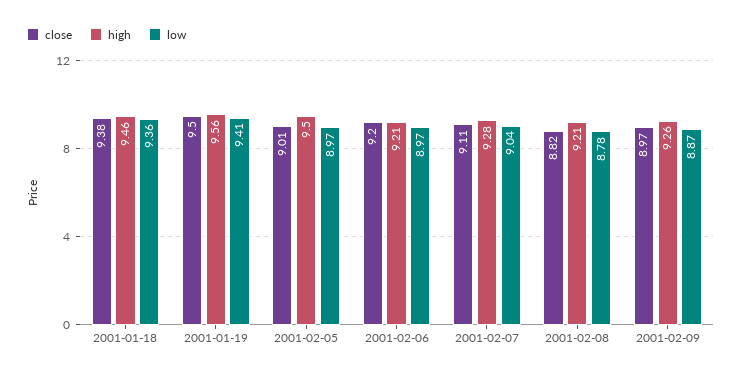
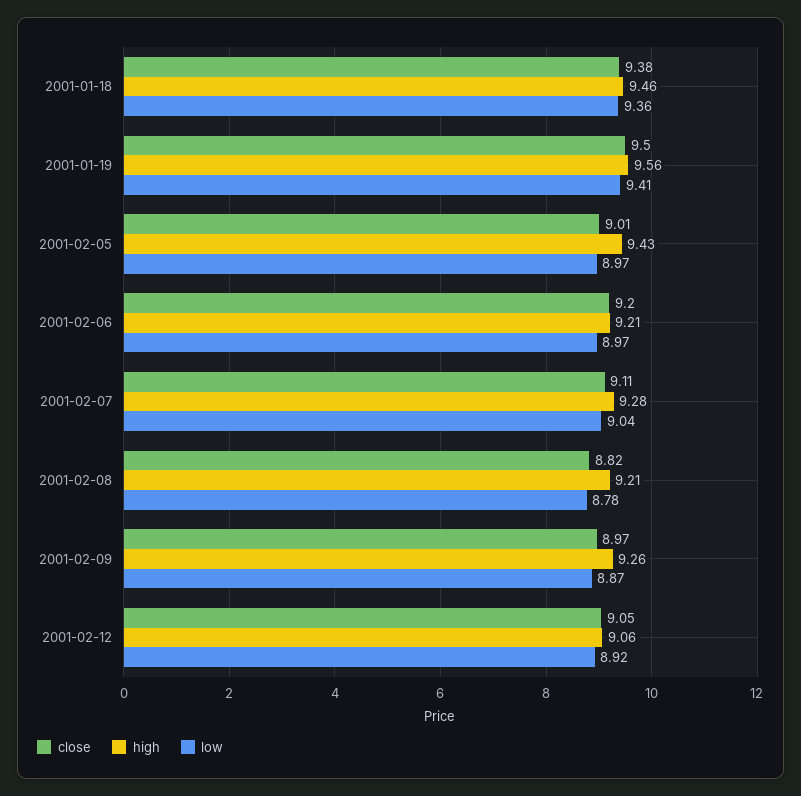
high, 2001-02-05: 9.5 -> 9.43
close, 2001-02-12: none -> 9.05
high, 2001-02-12: none -> 9.06
low, 2001-02-12: none -> 8.92

